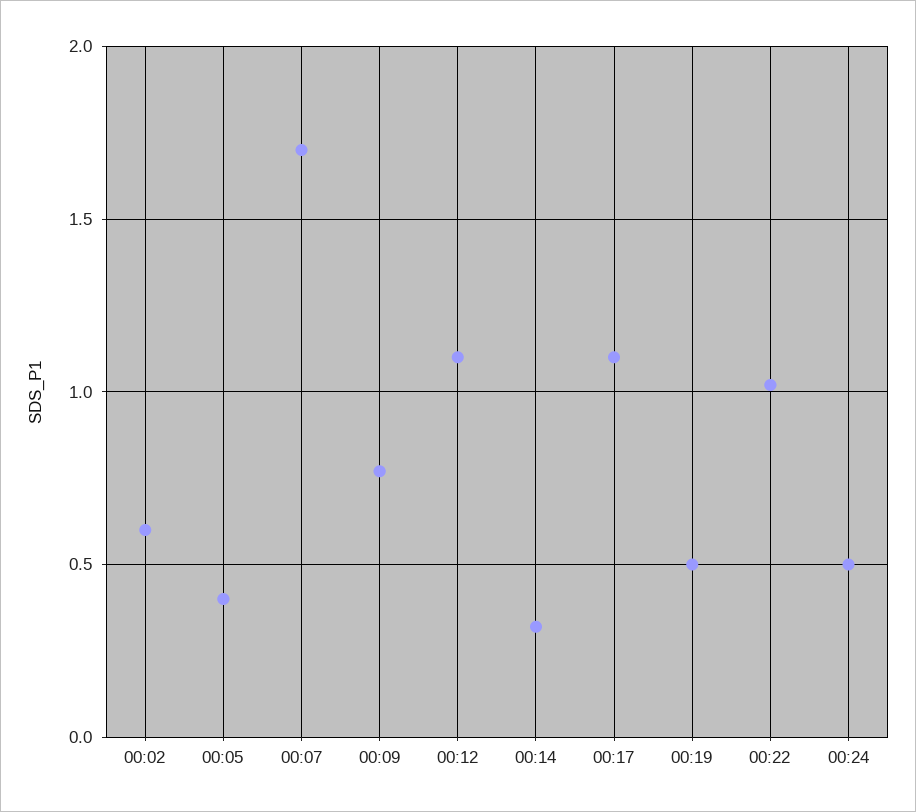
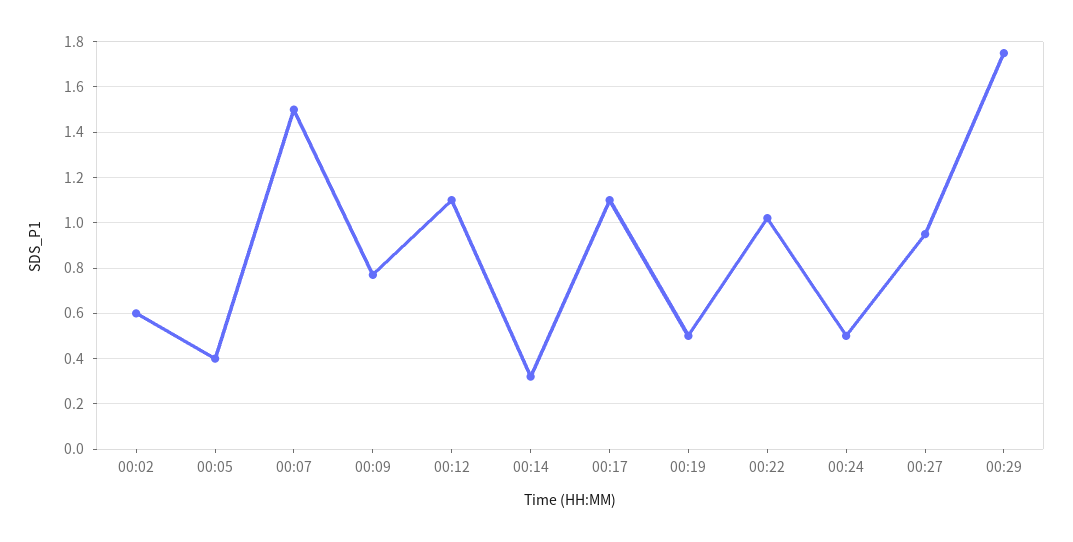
00:07: 1.7 -> 1.5
00:27: none -> 0.95
00:29: none -> 1.75

